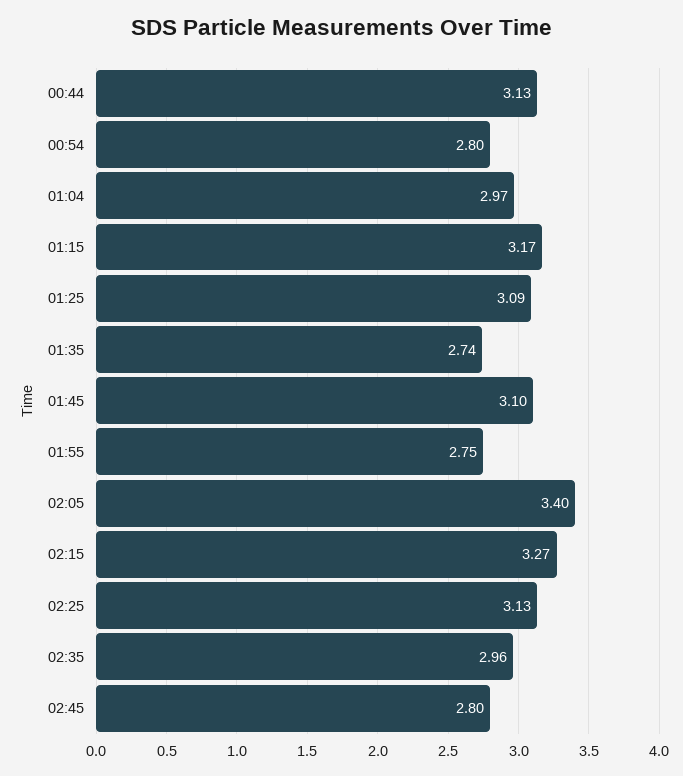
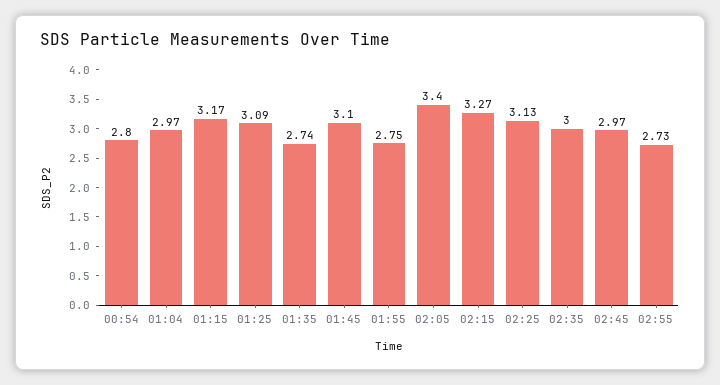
00:44: 3.13 -> none
02:35: 2.96 -> 3
02:45: 2.8 -> 2.97
02:55: none -> 2.73

